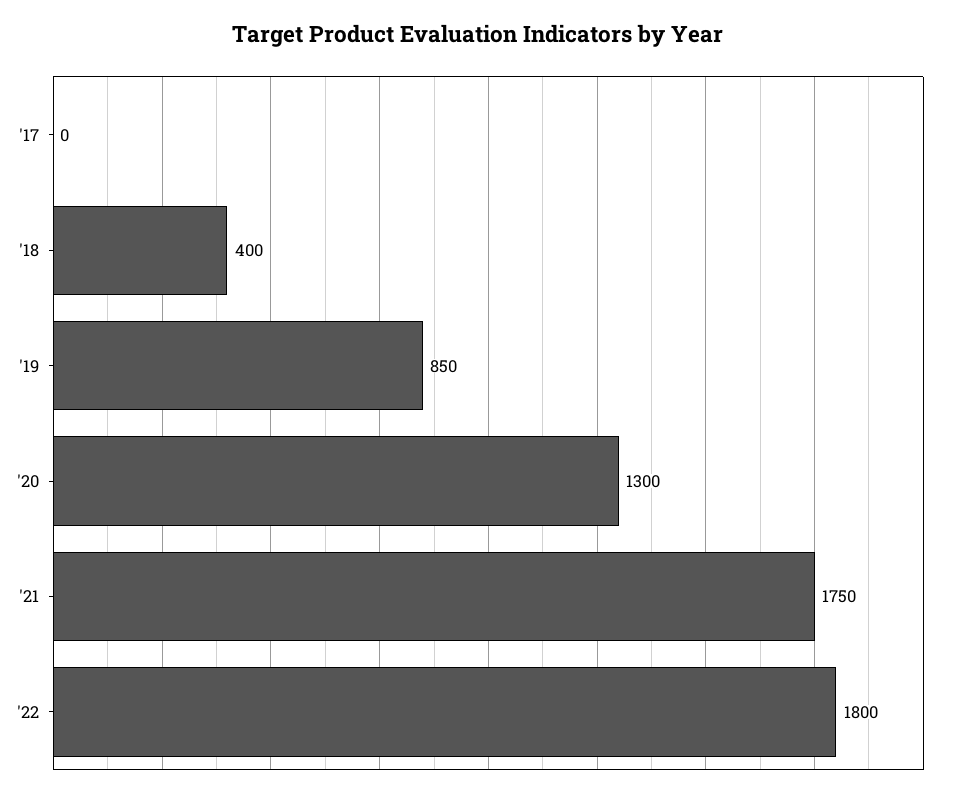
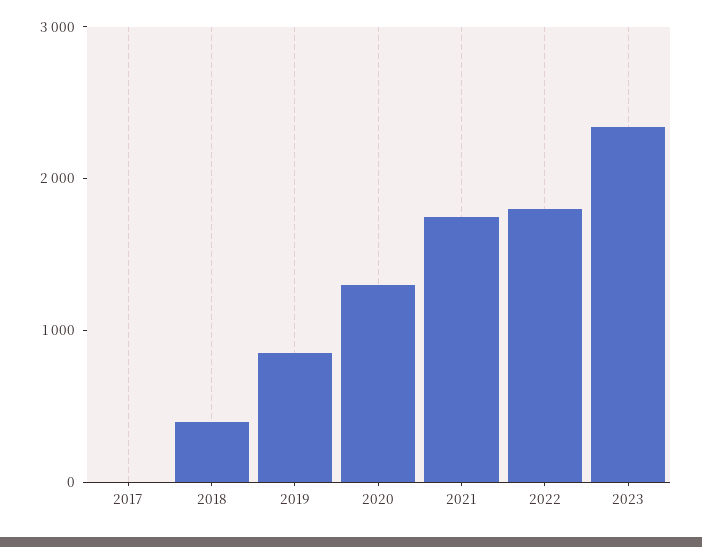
2023: none -> 2400

